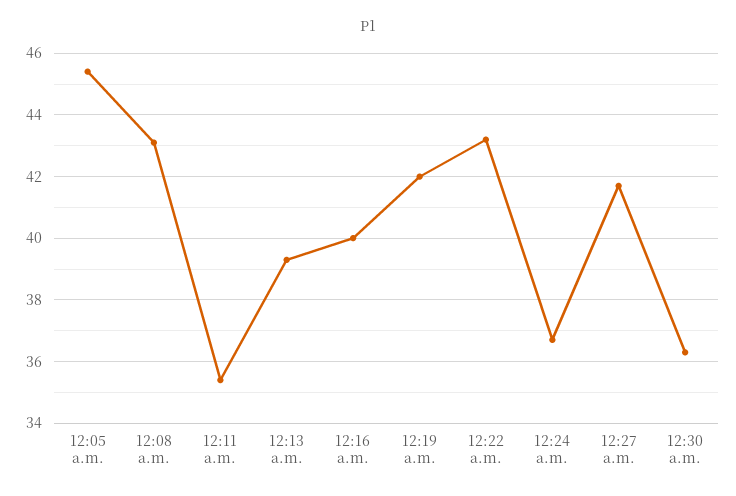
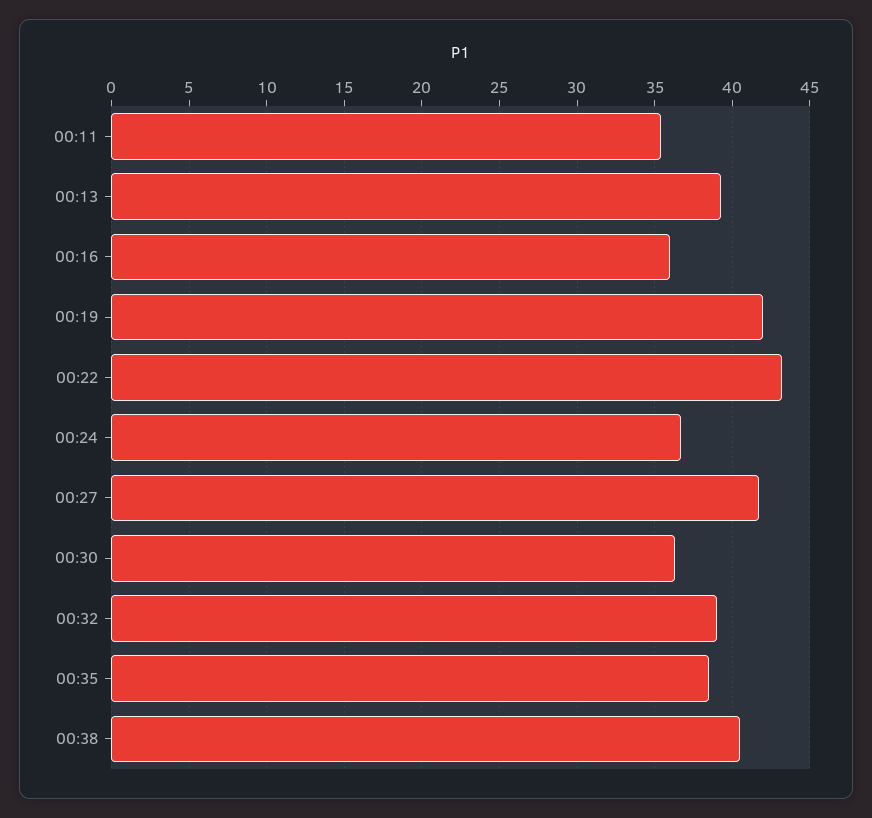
12:05 a.m.: 45.5 -> none
12:08 a.m.: 43 -> none
12:16 a.m.: 40 -> 36
00:32: none -> 39
00:35: none -> 38.5
00:38: none -> 40.5

